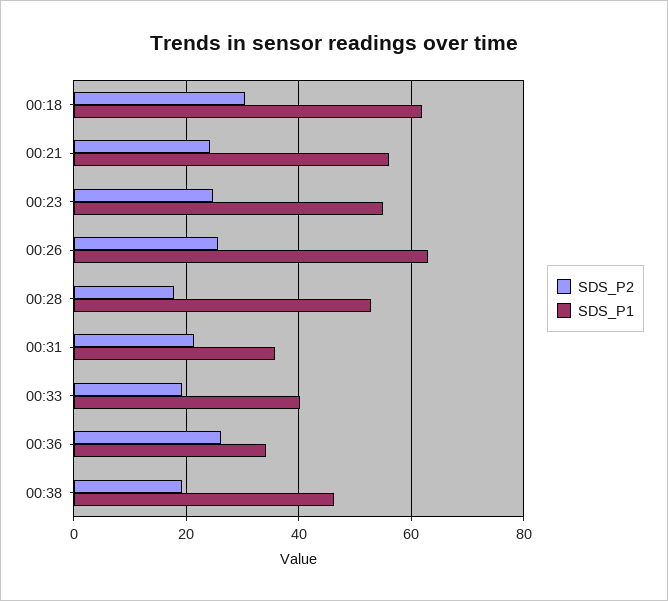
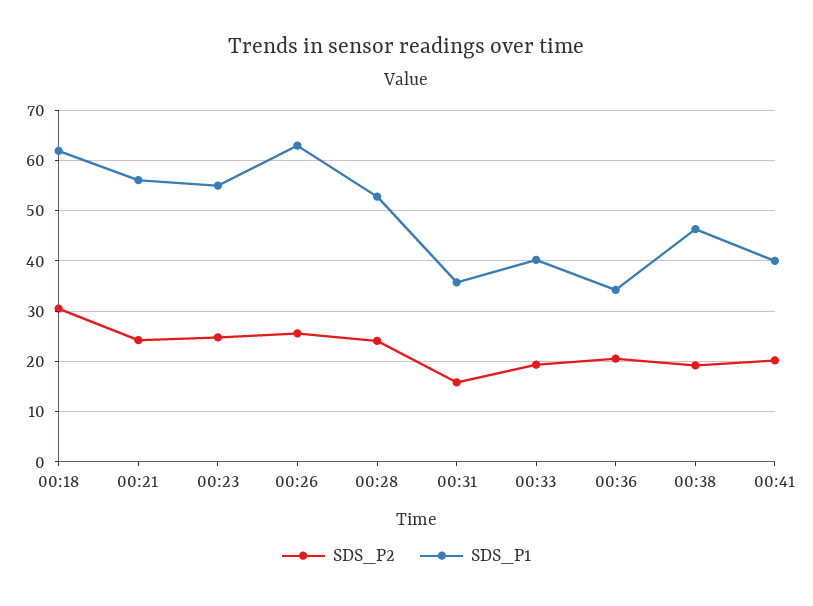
SDS_P2, 00:28: 18 -> 24
SDS_P2, 00:31: 22 -> 16
SDS_P2, 00:36: 26 -> 20
SDS_P2, 00:41: none -> 20
SDS_P1, 00:41: none -> 40

